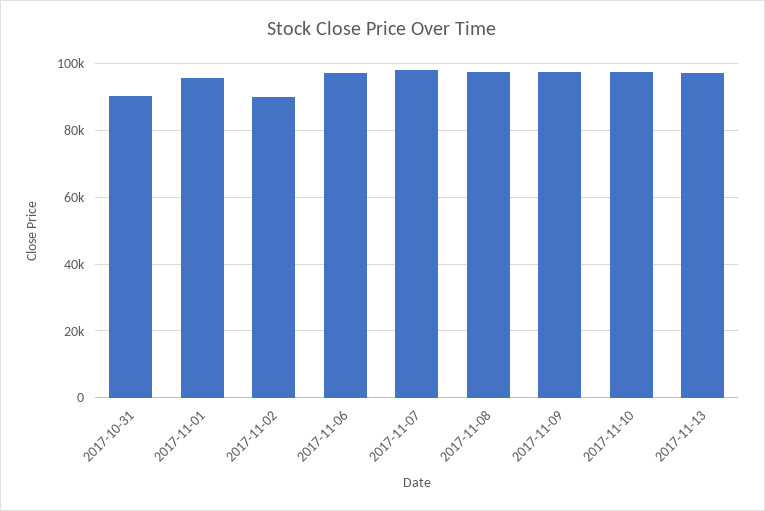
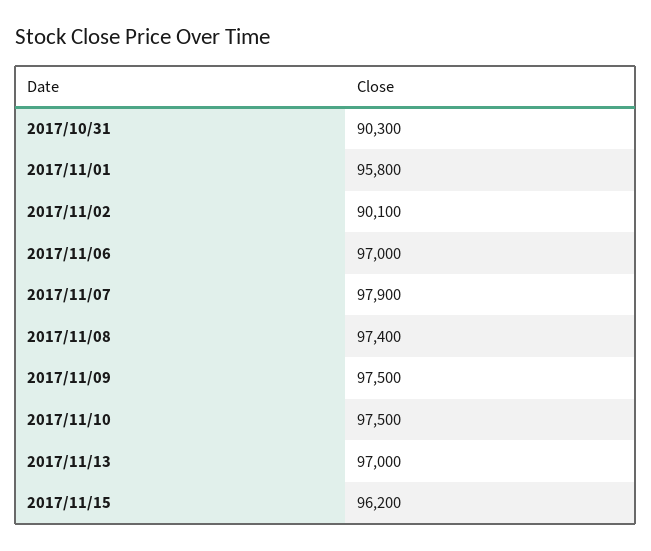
2017/11/15: none -> 96200

